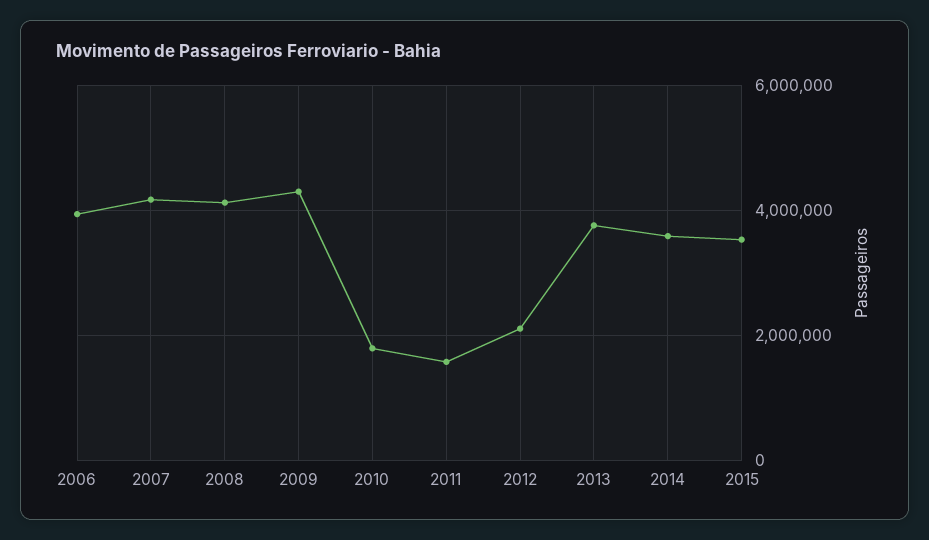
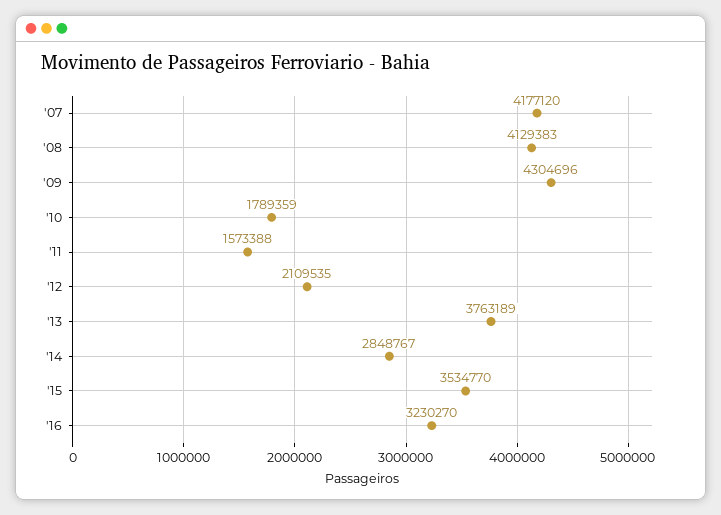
2006: 4000000 -> none
2014: 3600000 -> 2848767
'16: none -> 3230270

